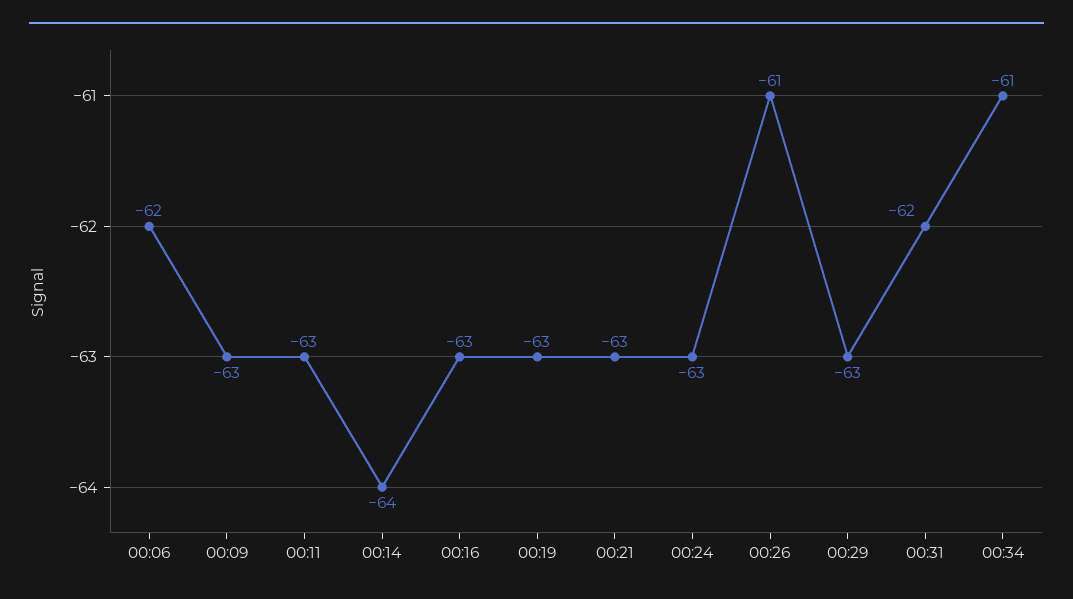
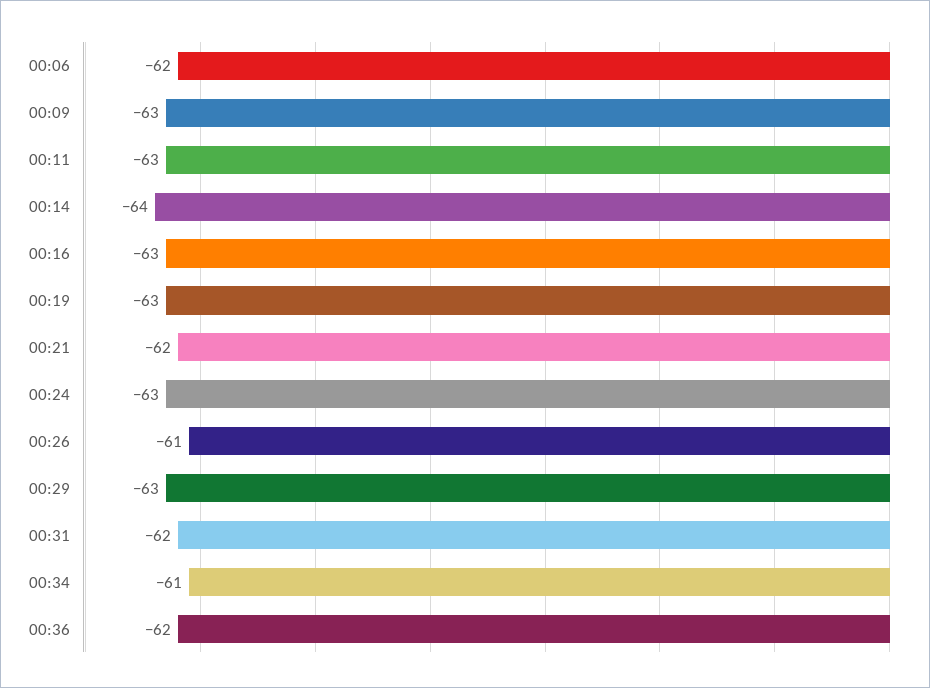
00:21: -63 -> -62
00:36: none -> -62

